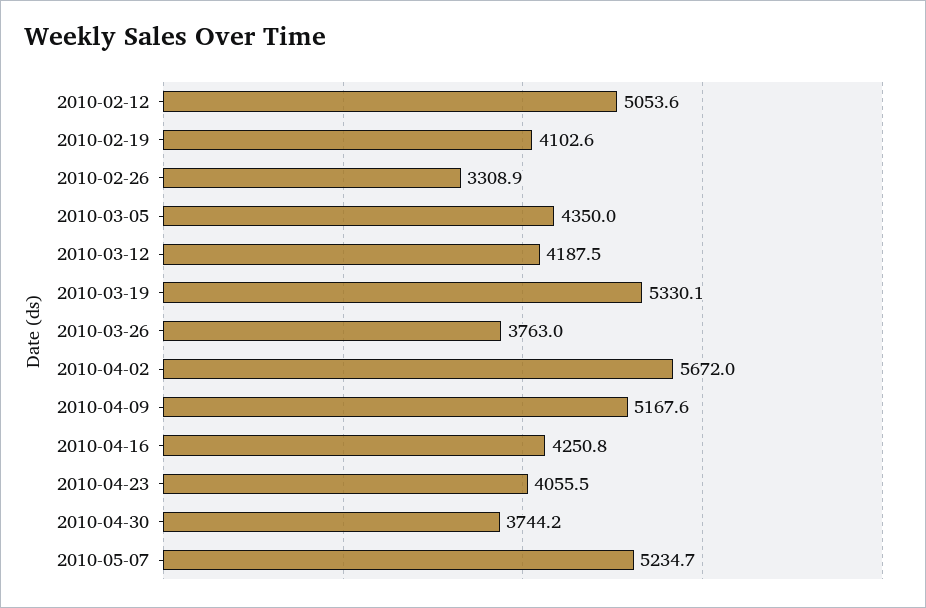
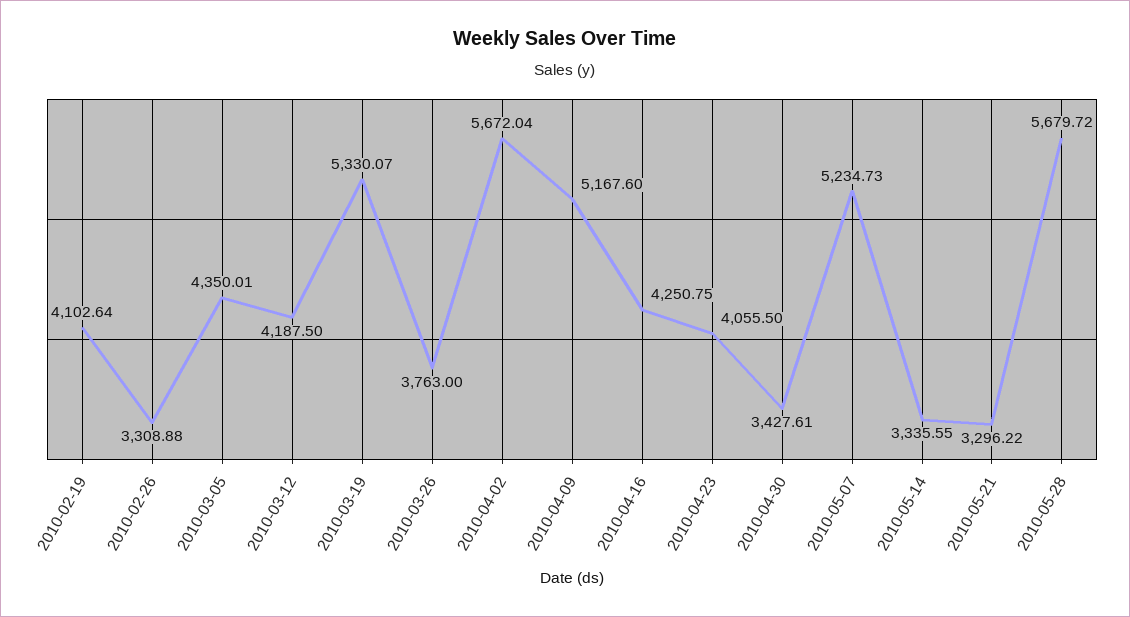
2010-02-12: 5053.6 -> none
2010-04-30: 3744.2 -> 3427.61
2010-05-14: none -> 3335.55
2010-05-21: none -> 3296.22
2010-05-28: none -> 5679.72

